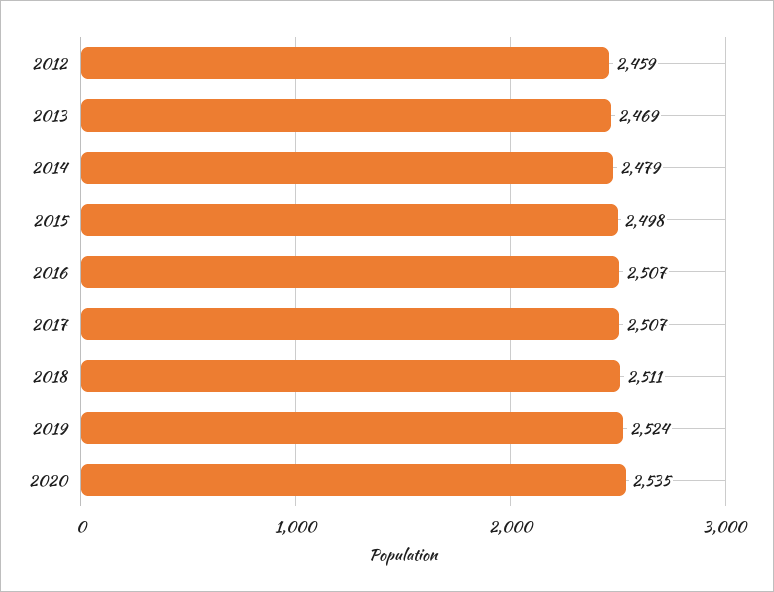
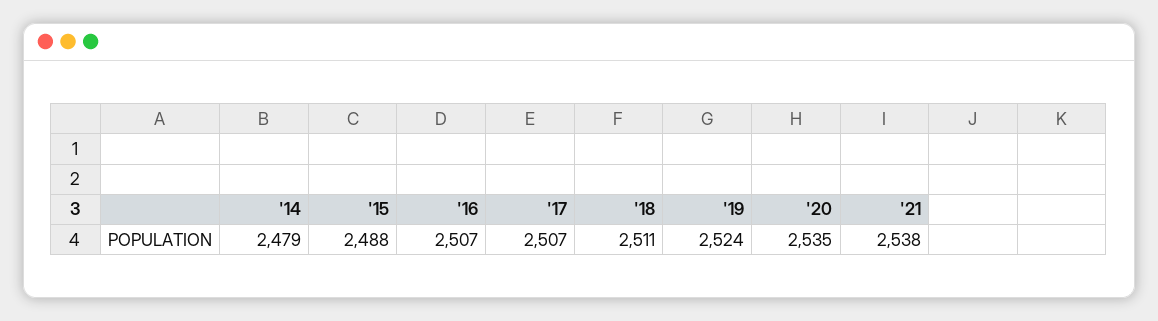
2012: 2459 -> none
2013: 2469 -> none
2015: 2498 -> 2488
'21: none -> 2538

